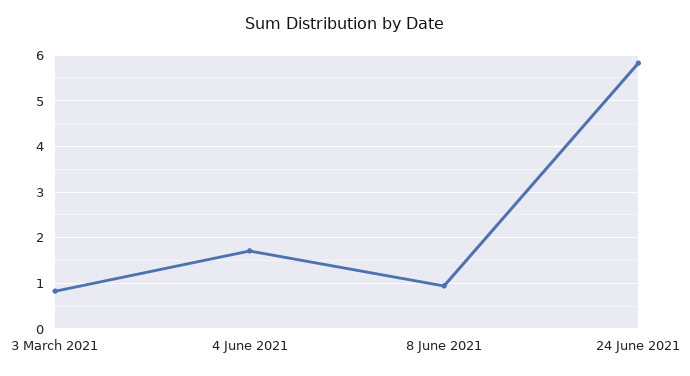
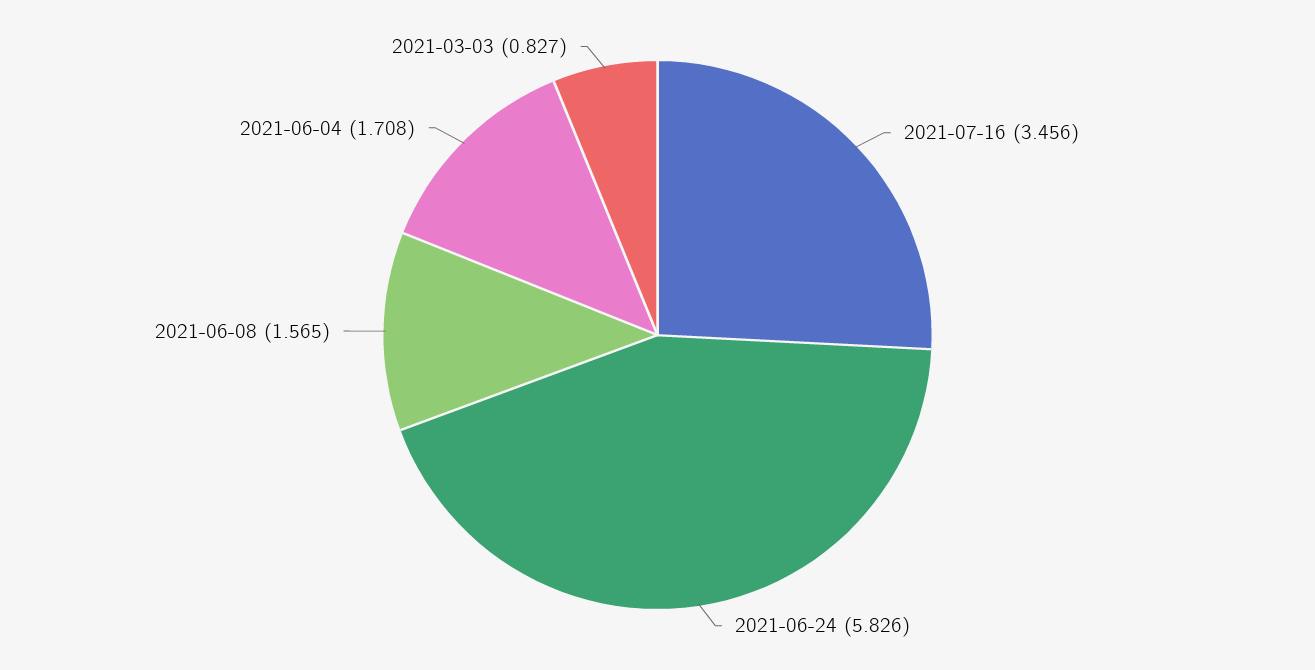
8 June 2021: 1 -> 1.565
2021-07-16: none -> 3.456

